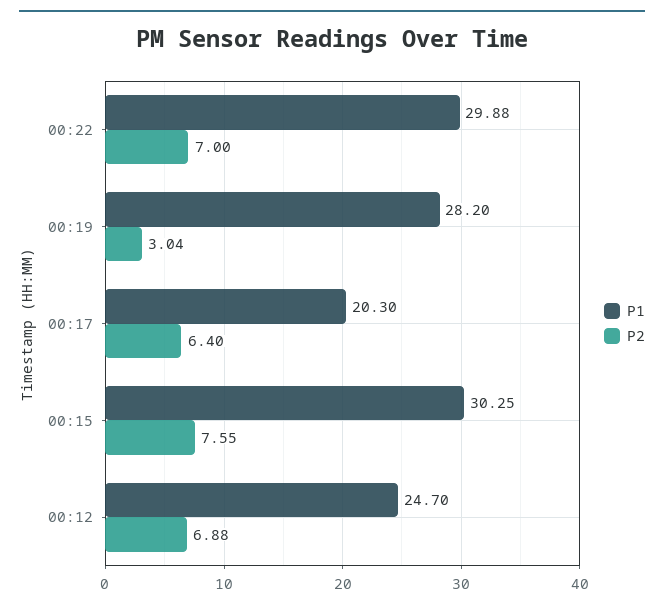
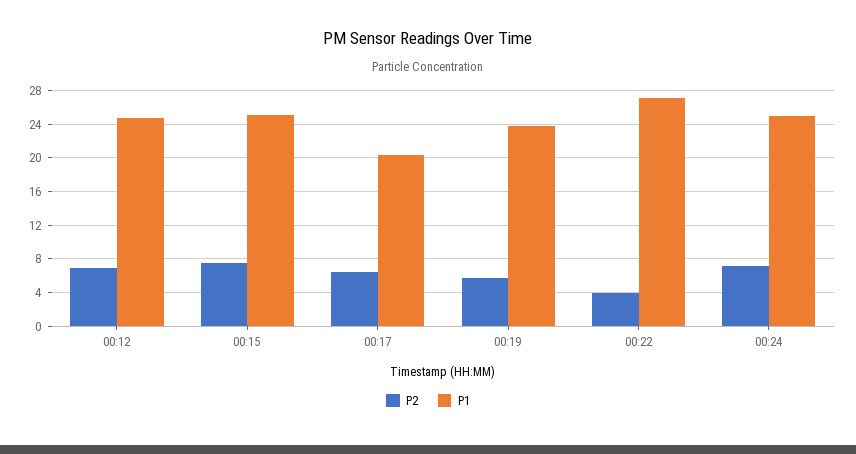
P1, 00:22: 29.88 -> 27
P2, 00:22: 7 -> 4
P1, 00:19: 28.2 -> 24
P2, 00:19: 3.04 -> 6
P1, 00:15: 30.25 -> 25
P2, 00:24: none -> 7
P1, 00:24: none -> 25

